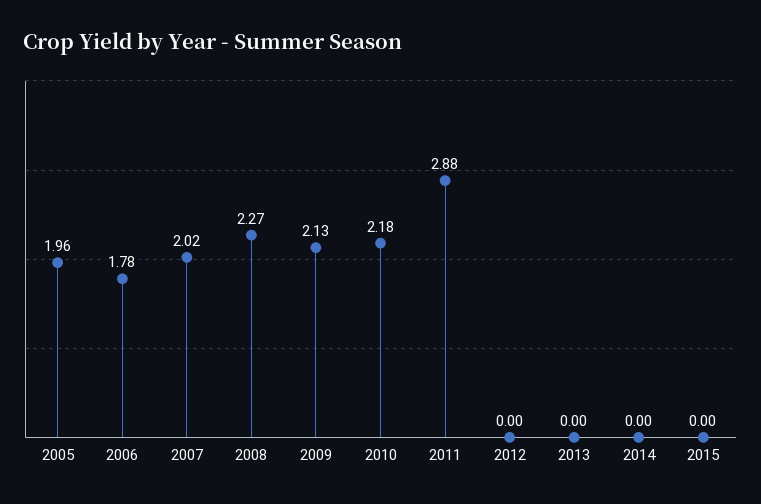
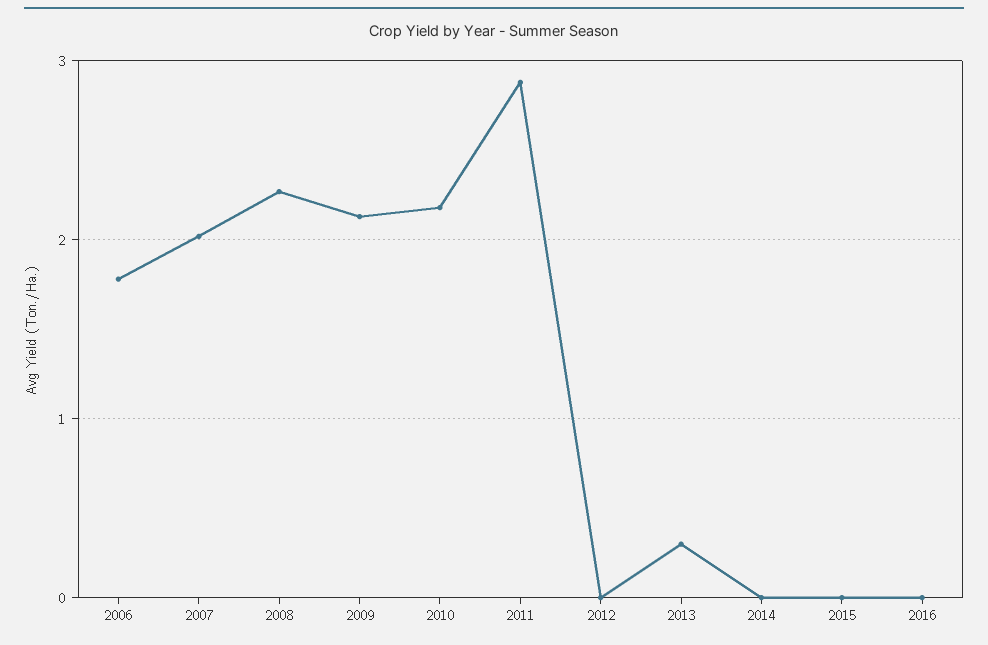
2005: 1.96 -> none
2013: 0 -> 0.3
2016: none -> 0

